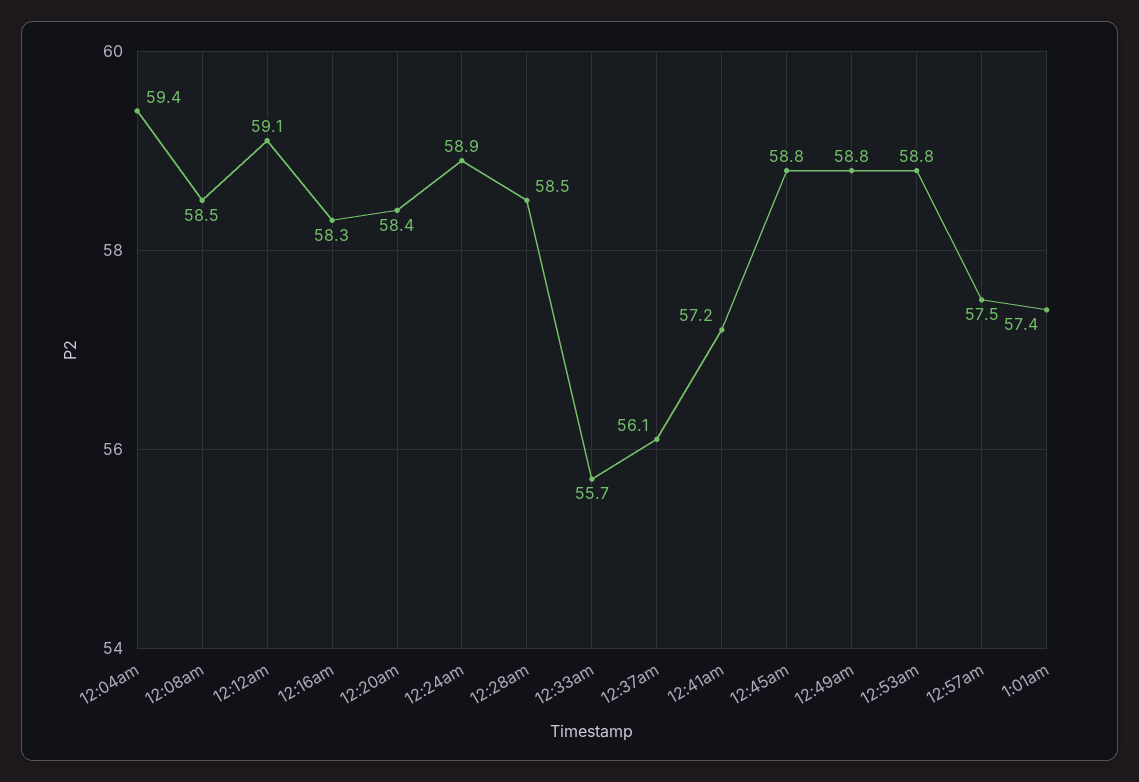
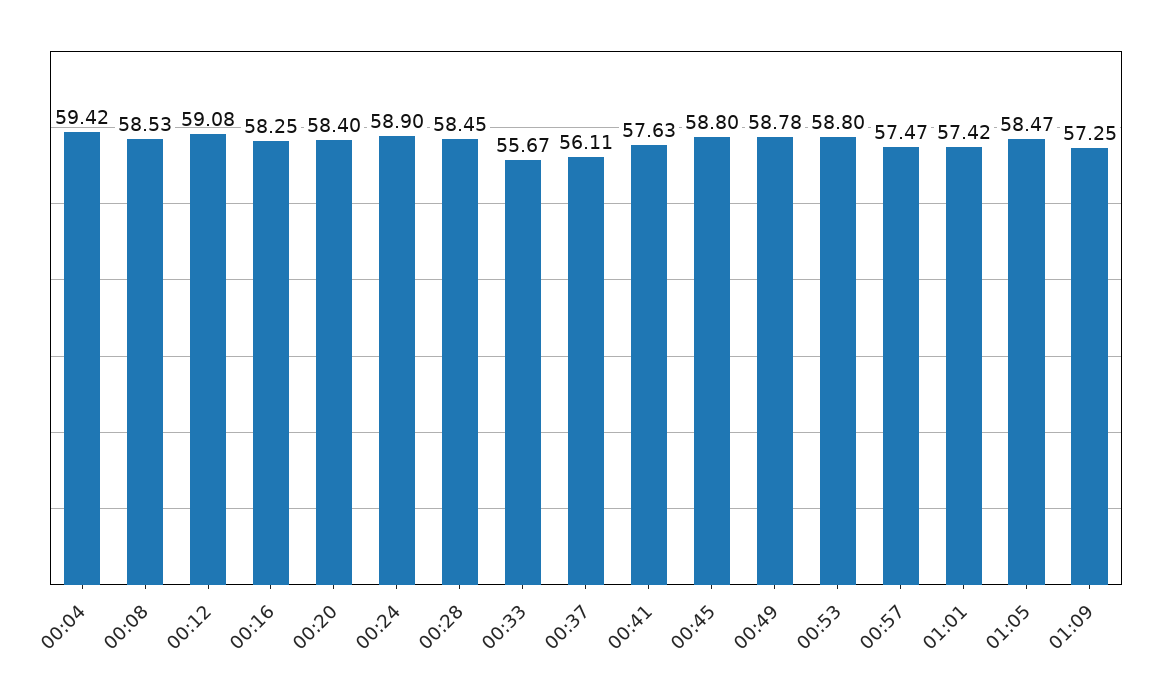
12:41am: 57.2 -> 57.63
01:05: none -> 58.47
01:09: none -> 57.25

